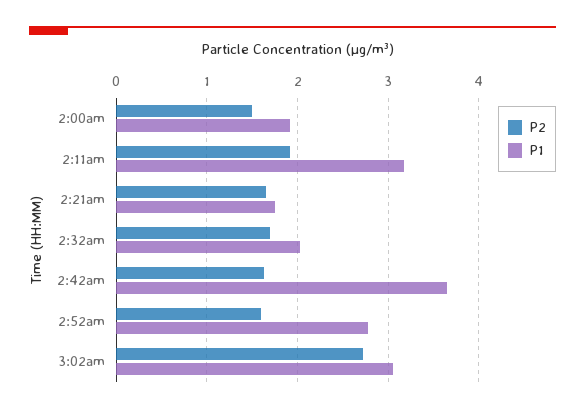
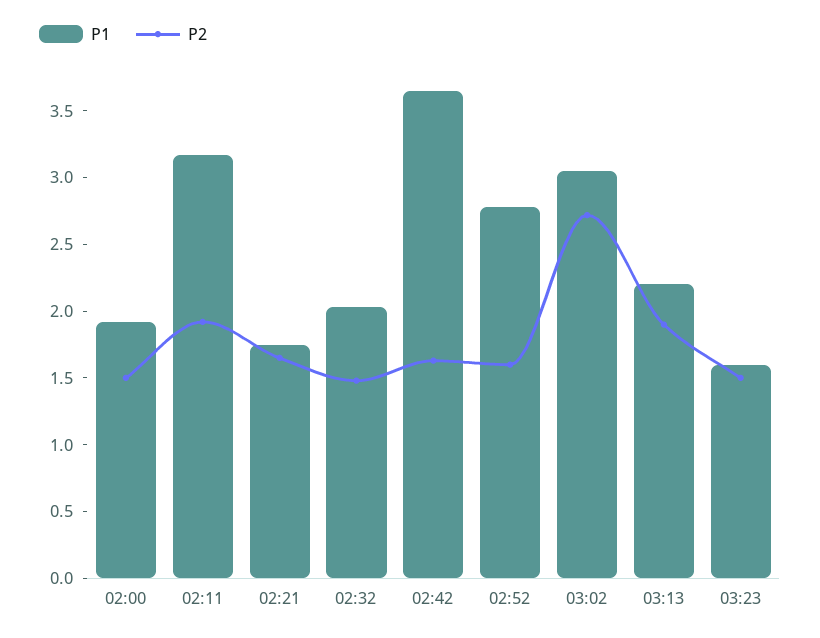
P2, 2:32am: 1.7 -> 1.5
P1, 03:13: none -> 2.2
P2, 03:13: none -> 1.9
P1, 03:23: none -> 1.6
P2, 03:23: none -> 1.5

